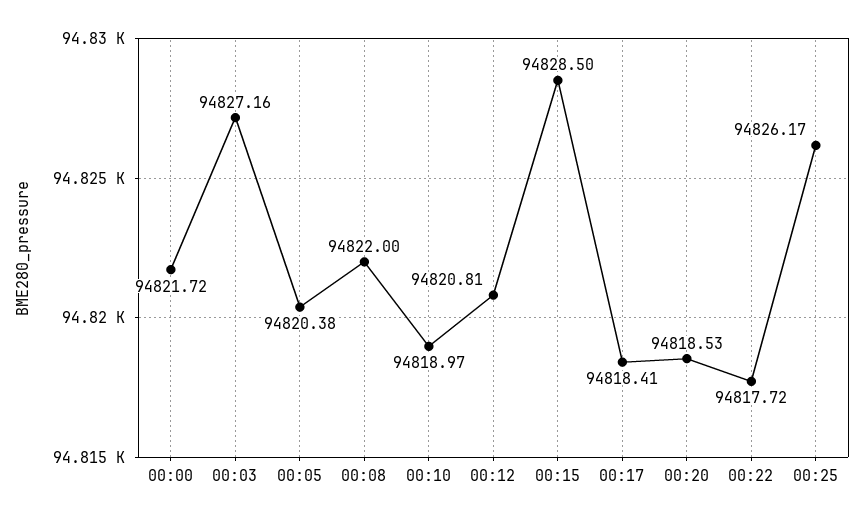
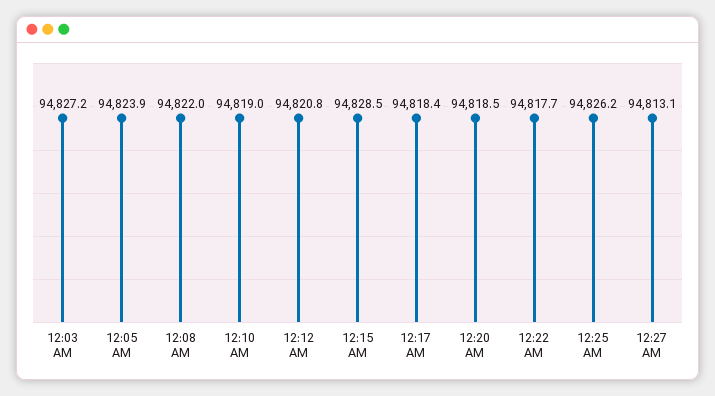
00:00: 94821.72 -> none
00:05: 94820.38 -> 94823.9
12:27 AM: none -> 94813.1

